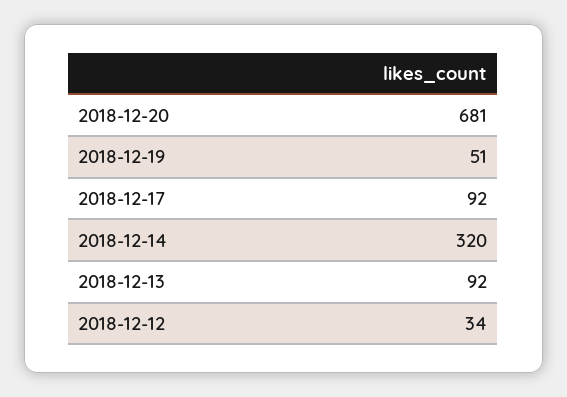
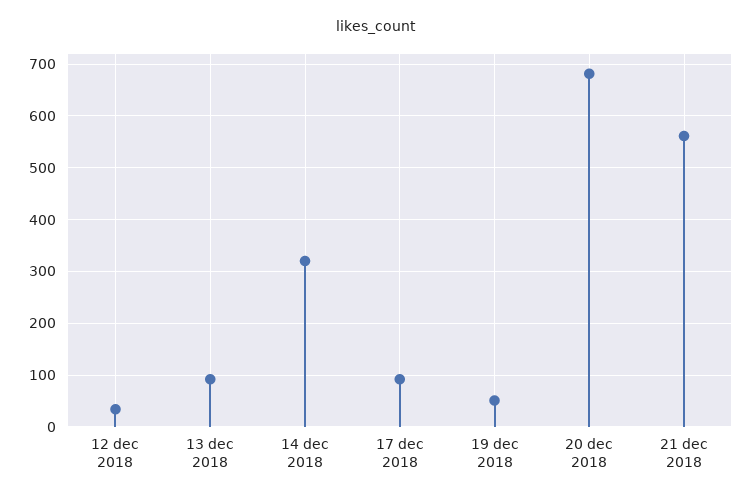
21 dec 2018: none -> 560

